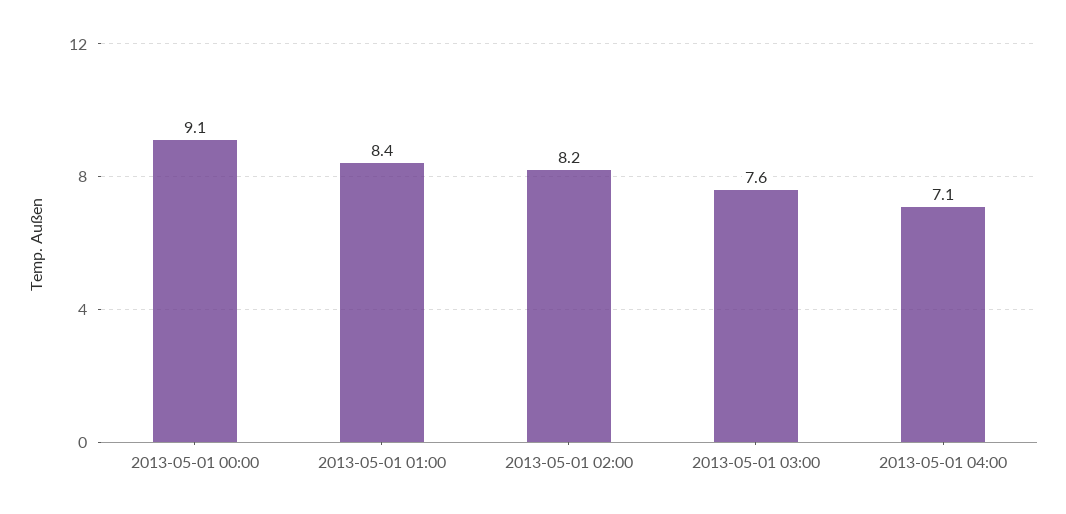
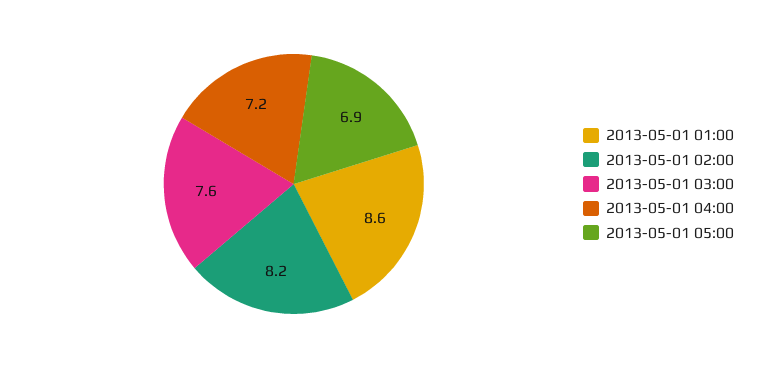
2013-05-01 00:00: 9.1 -> none
2013-05-01 01:00: 8.4 -> 8.6
2013-05-01 04:00: 7.1 -> 7.2
2013-05-01 05:00: none -> 6.9

